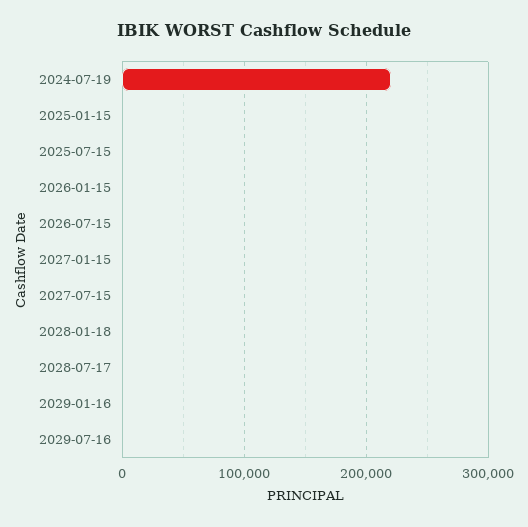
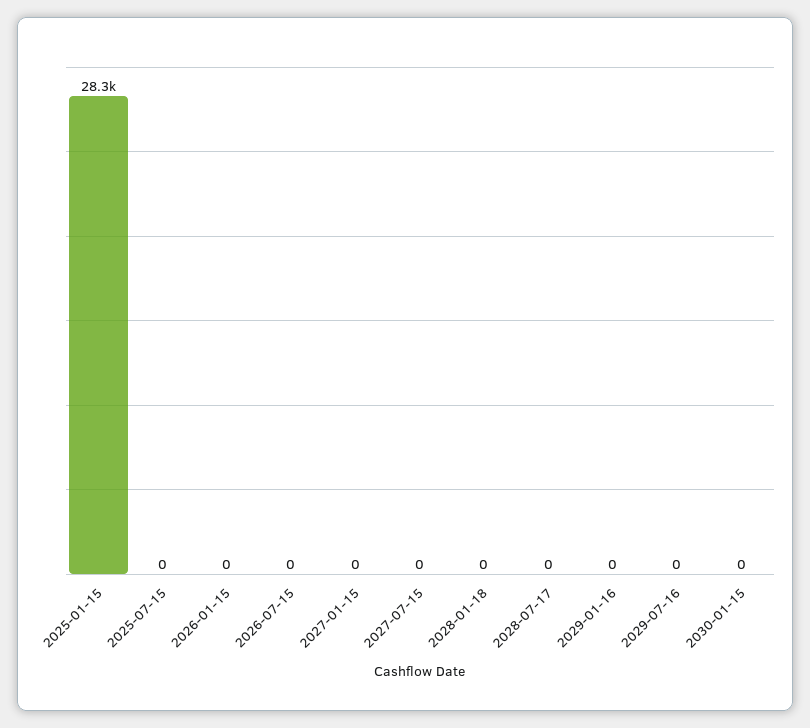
2024-07-19: 220000 -> none
2025-01-15: 0 -> 28300
2030-01-15: none -> 0

